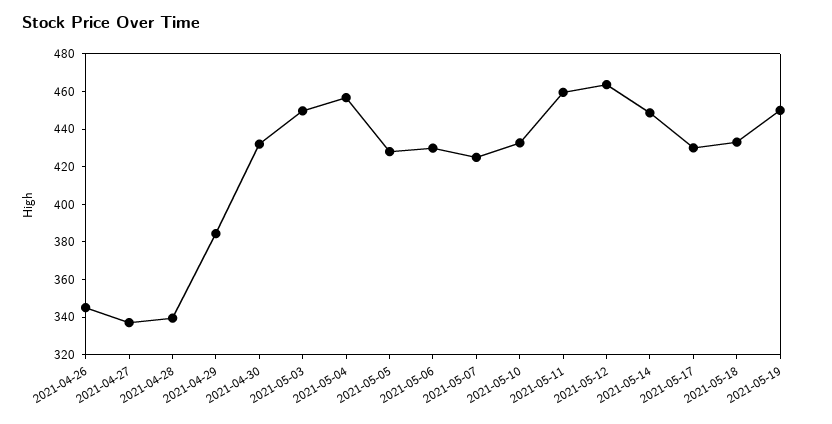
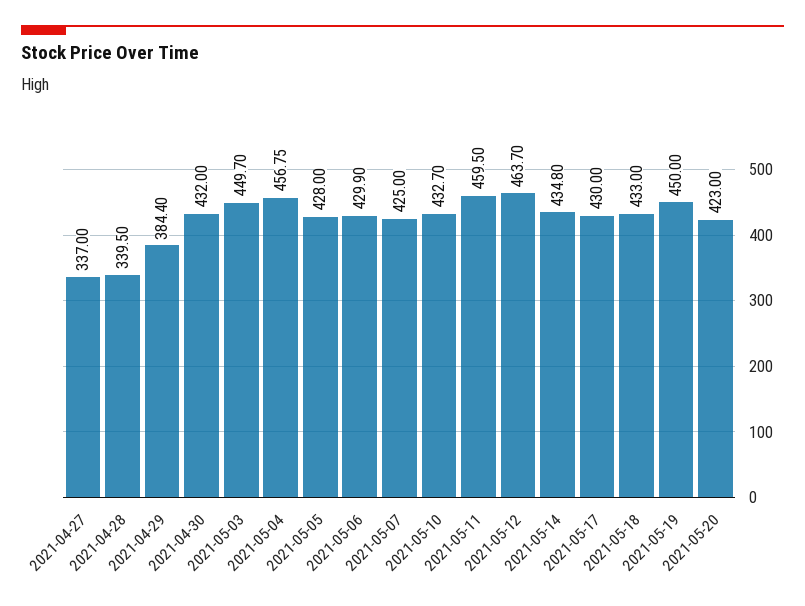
2021-04-26: 345 -> none
2021-05-14: 450 -> 434.8
2021-05-20: none -> 423

